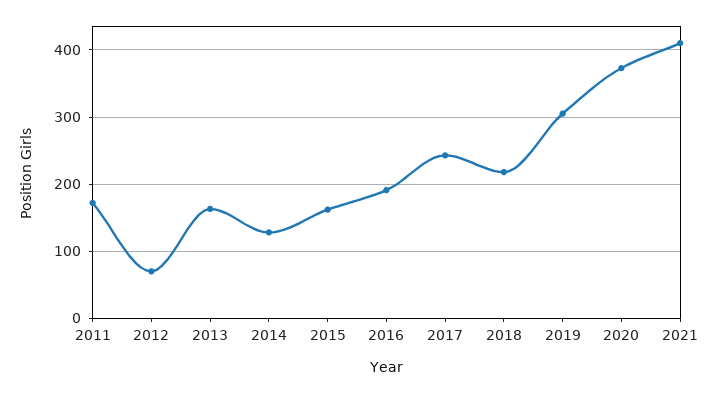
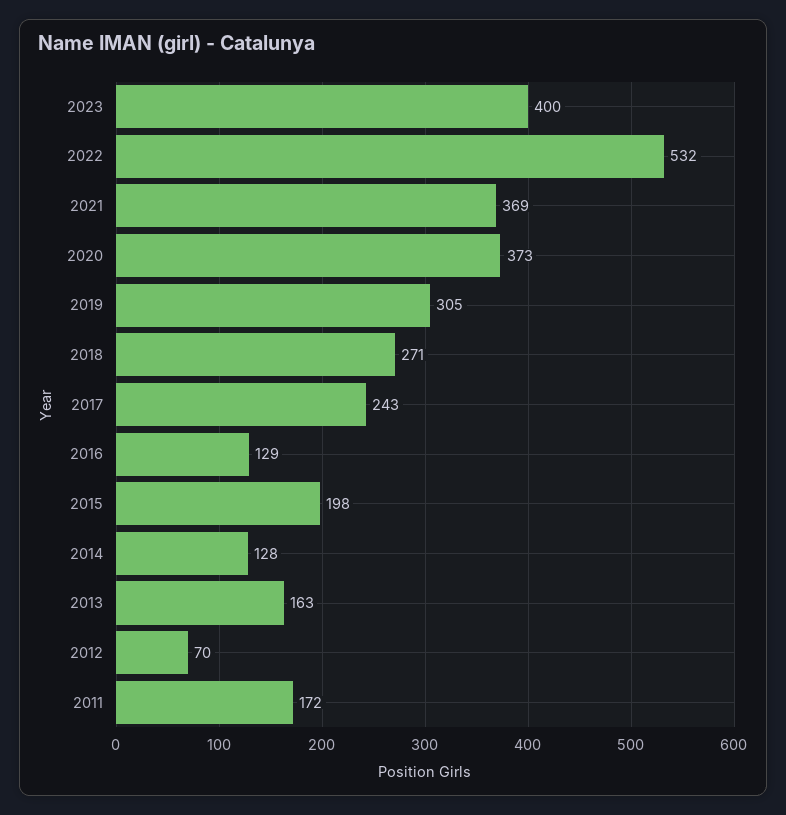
2015: 160 -> 198
2016: 190 -> 129
2018: 220 -> 271
2021: 410 -> 369
2023: none -> 400
2022: none -> 532

